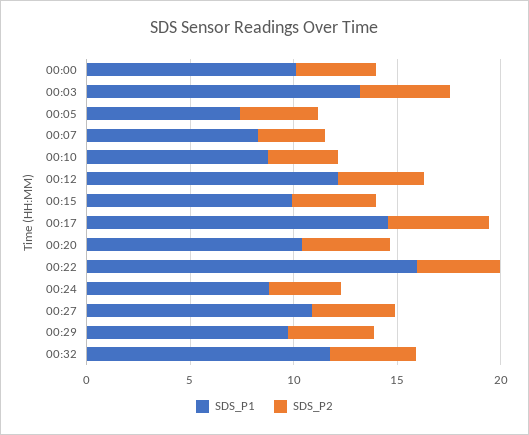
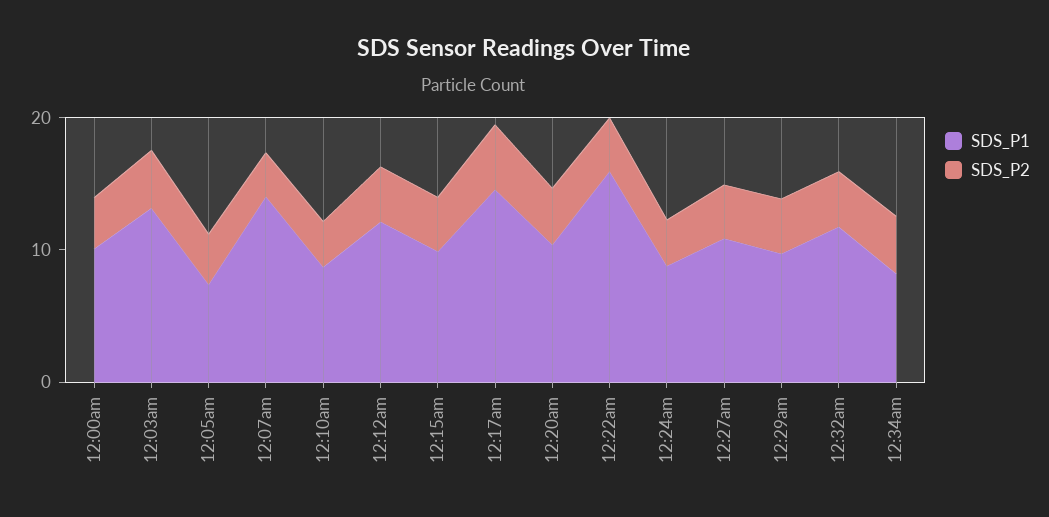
SDS_P1, 00:07: 8 -> 14
SDS_P1, 12:34am: none -> 8
SDS_P2, 12:34am: none -> 4

